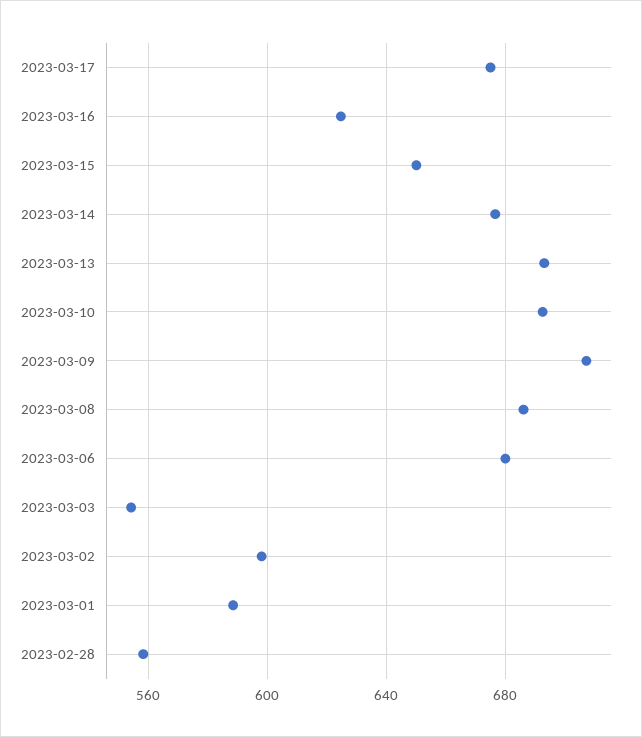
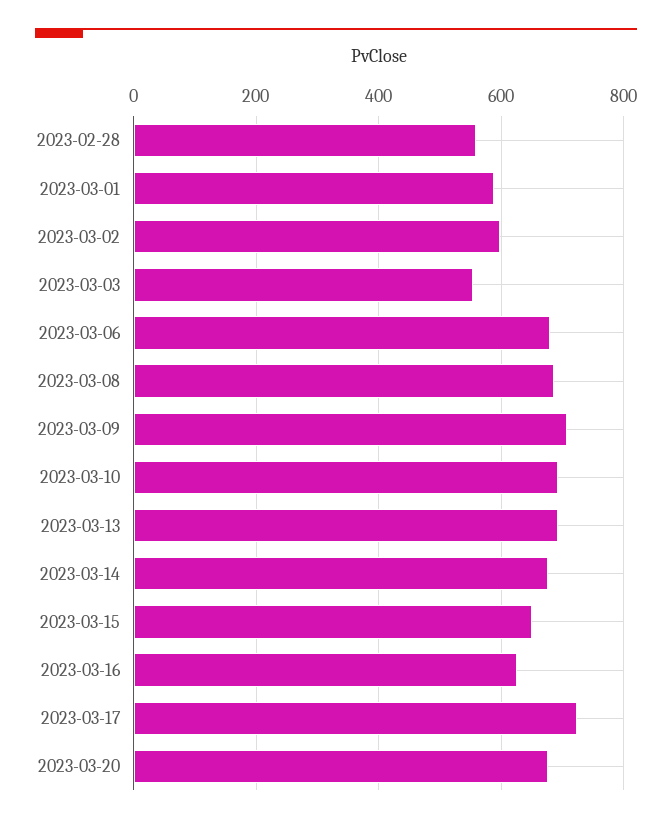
2023-03-17: 675 -> 720
2023-03-20: none -> 680

